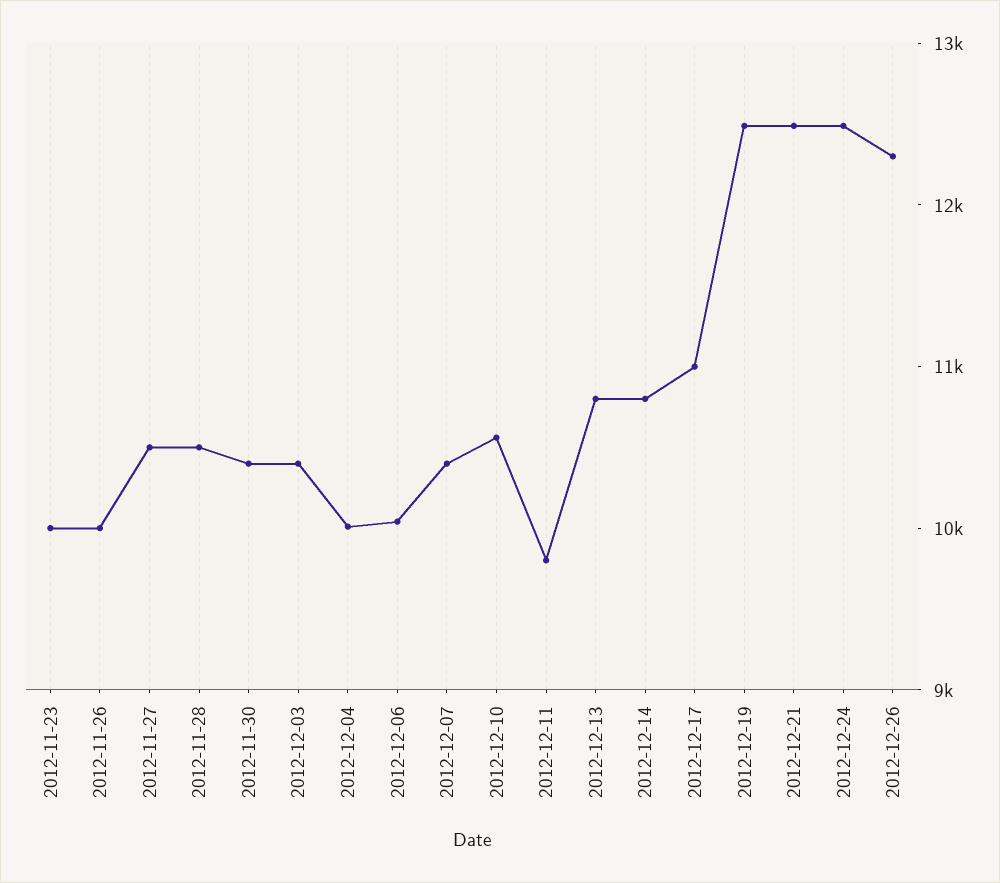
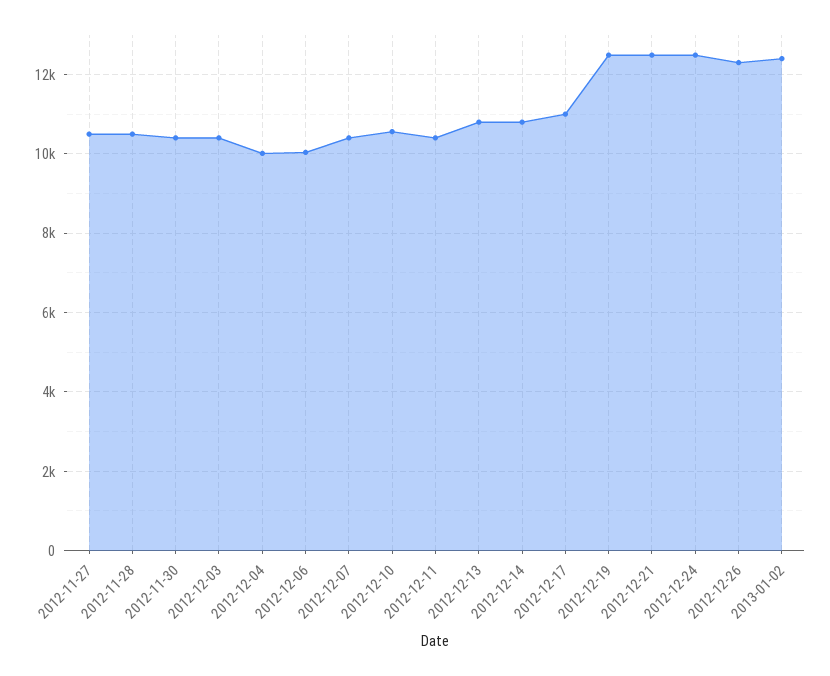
2012-11-23: 10000 -> none
2012-11-26: 10000 -> none
2012-12-11: 9800 -> 10400
2013-01-02: none -> 12400

